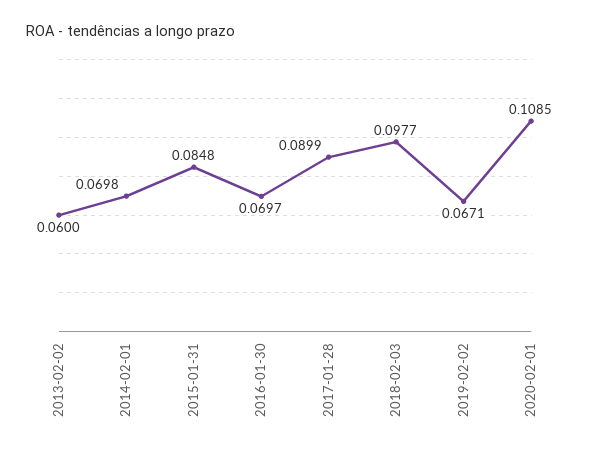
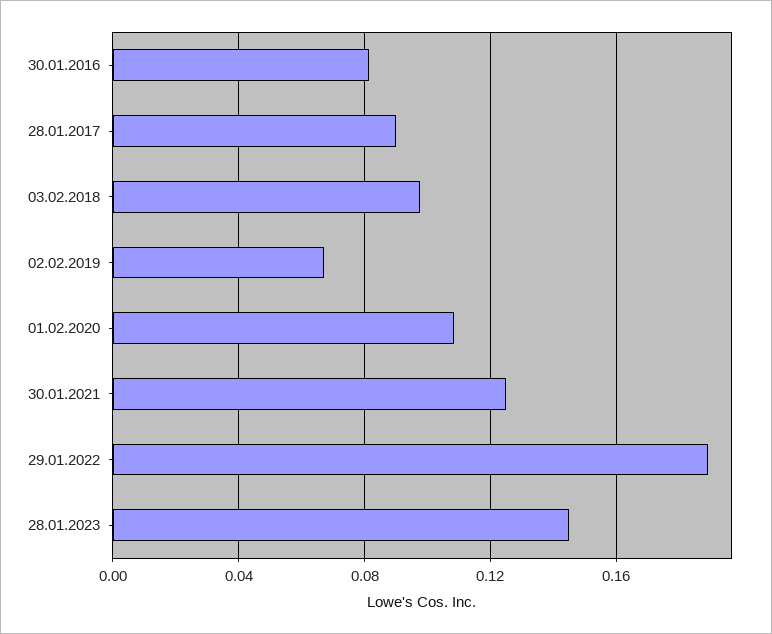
2013-02-02: 0.06 -> none
2014-02-01: 0.0698 -> none
2015-01-31: 0.0848 -> none
2016-01-30: 0.0697 -> 0.08
30.01.2021: none -> 0.125
29.01.2022: none -> 0.19
28.01.2023: none -> 0.145

